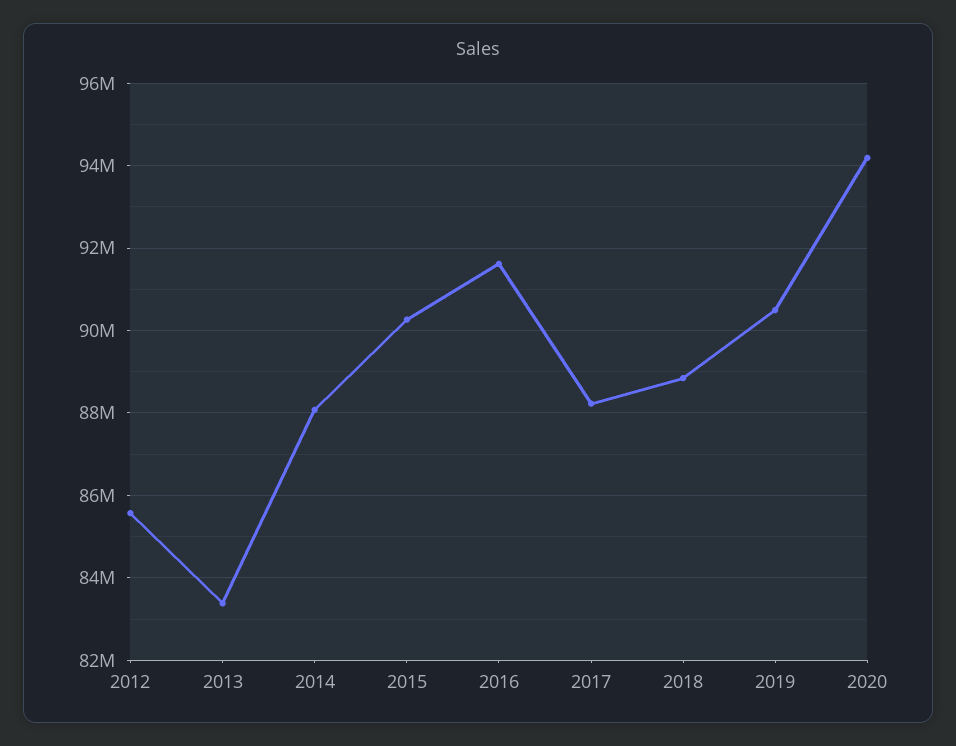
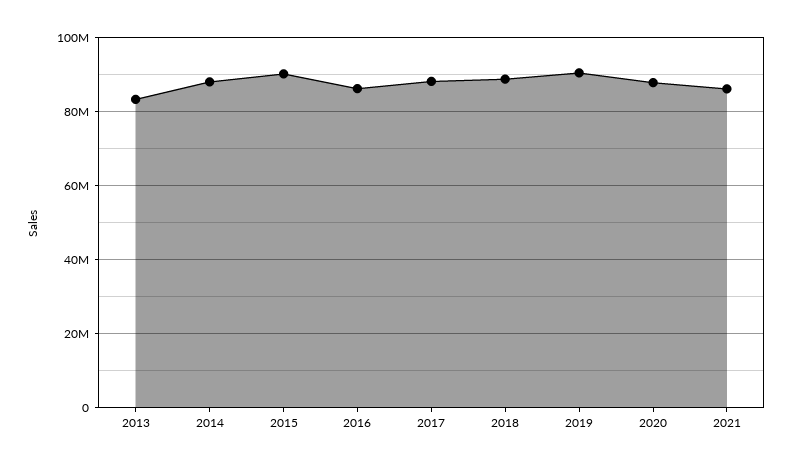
2012: 85600000 -> none
2016: 91600000 -> 86000000
2020: 94200000 -> 88000000
2021: none -> 86000000

